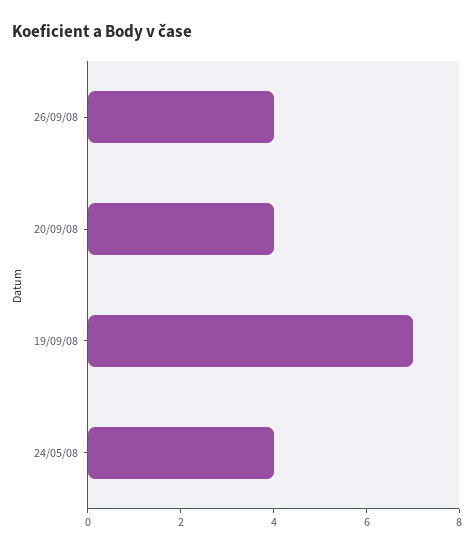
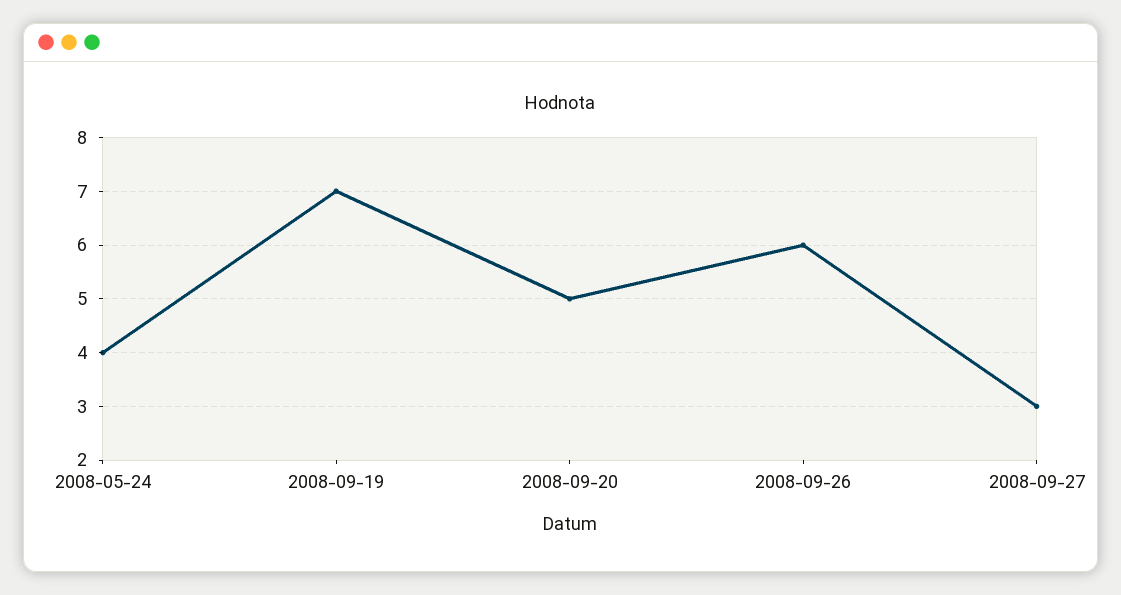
26/09/08: 4 -> 6
20/09/08: 4 -> 5
2008-09-27: none -> 3

